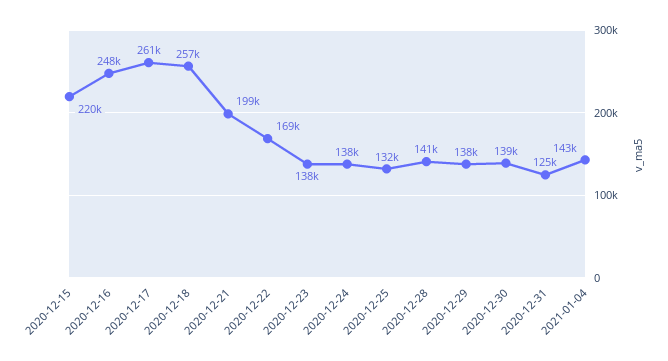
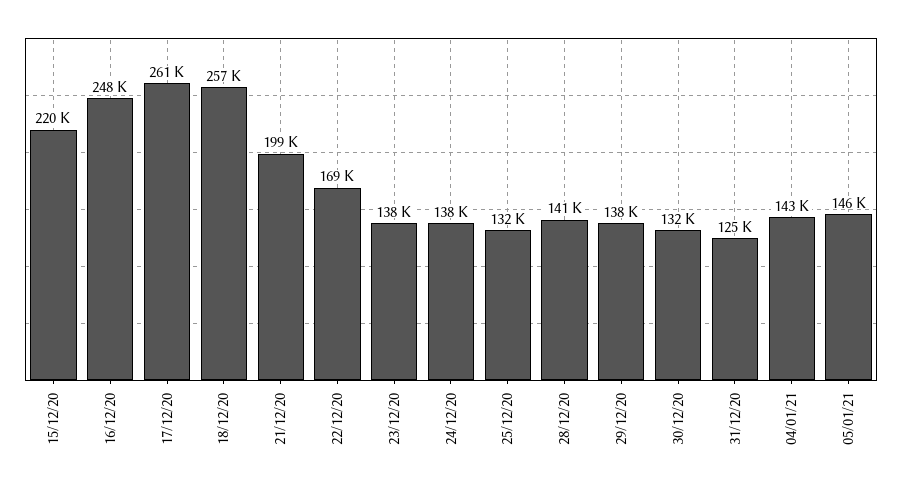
2020-12-30: 139000 -> 132000
05/01/21: none -> 146000

